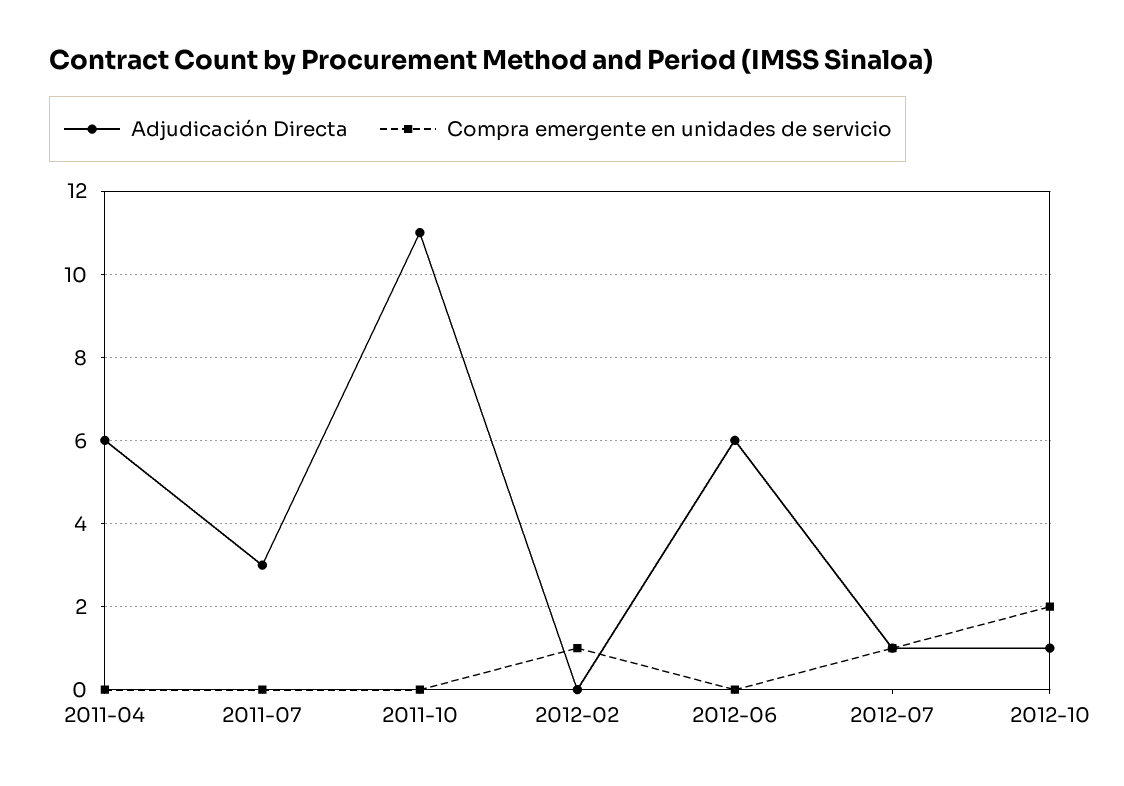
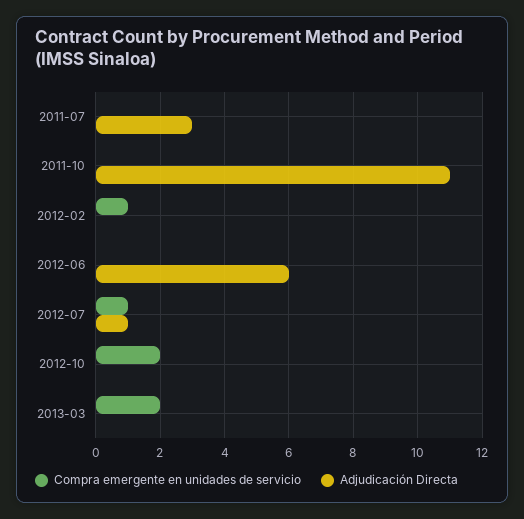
Adjudicación Directa, 2011-04: 6 -> none
Compra emergente en unidades de servicio, 2011-04: 0 -> none
Adjudicación Directa, 2012-10: 1 -> 0
Compra emergente en unidades de servicio, 2013-03: none -> 2
Adjudicación Directa, 2013-03: none -> 0

